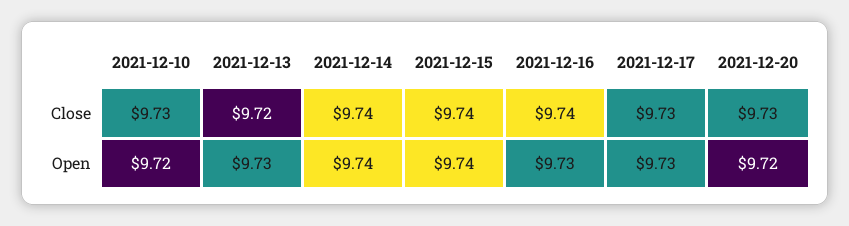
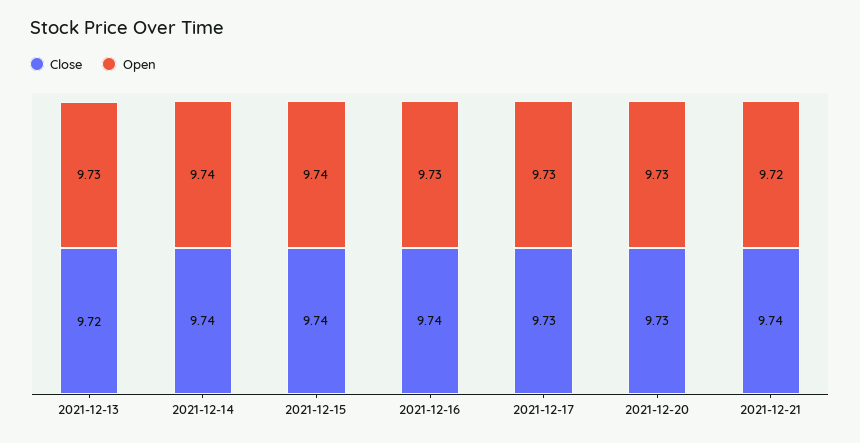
Close, 2021-12-10: 9.73 -> none
Open, 2021-12-10: 9.72 -> none
Open, 2021-12-20: 9.72 -> 9.73
Close, 2021-12-21: none -> 9.74
Open, 2021-12-21: none -> 9.72

